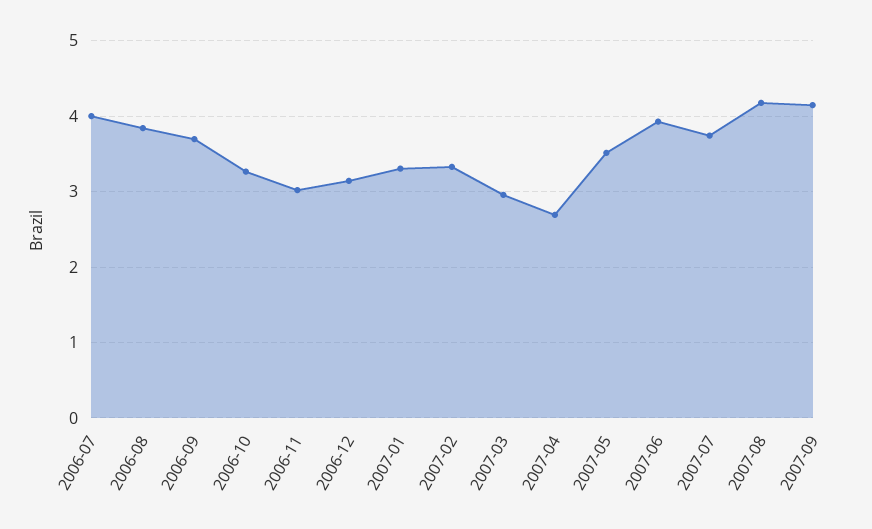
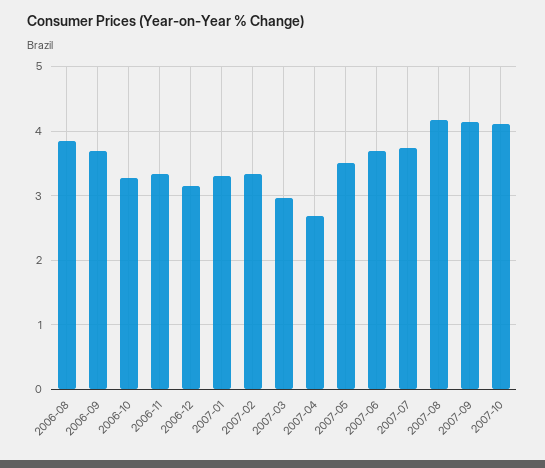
2006-07: 4 -> none
2006-11: 3 -> 3.3
2007-06: 3.9 -> 3.7
2007-10: none -> 4.1

